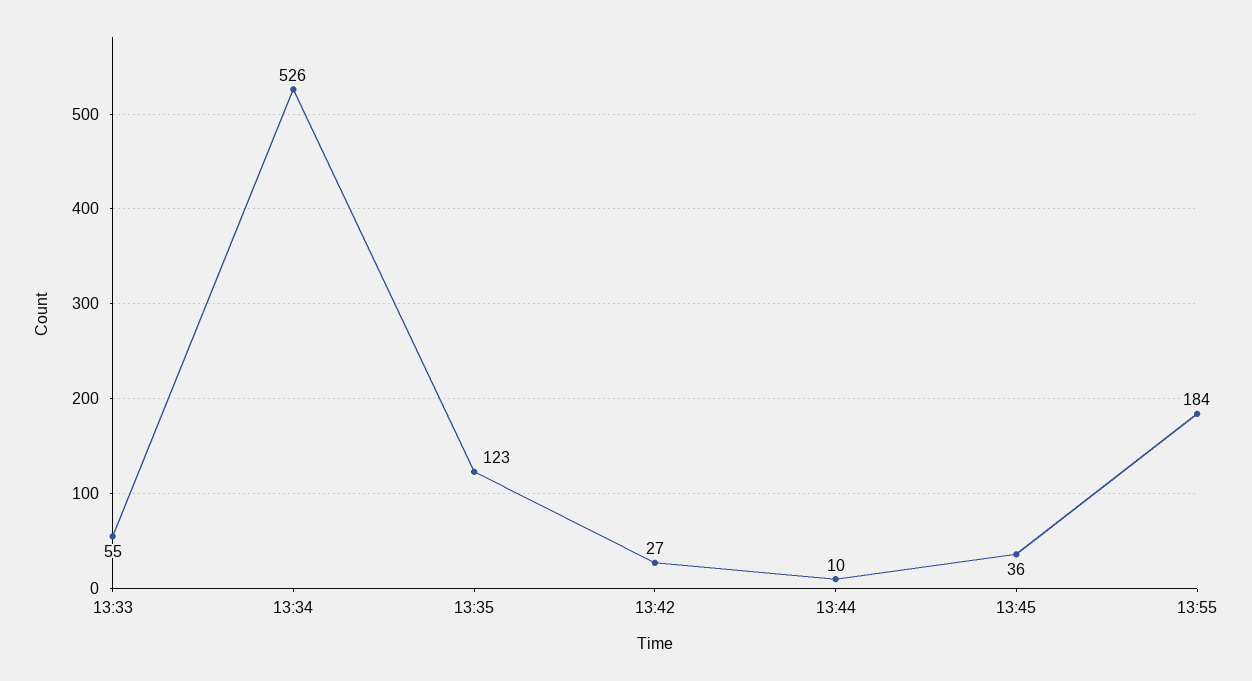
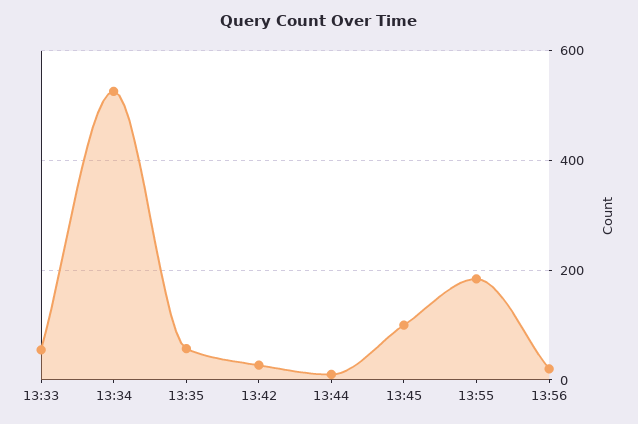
13:35: 123 -> 60
13:45: 36 -> 100
13:56: none -> 20

